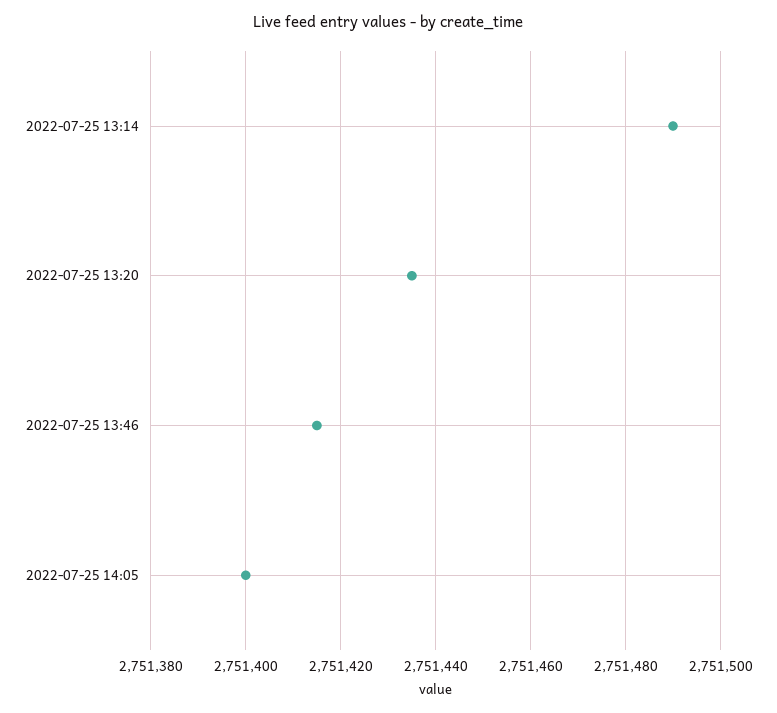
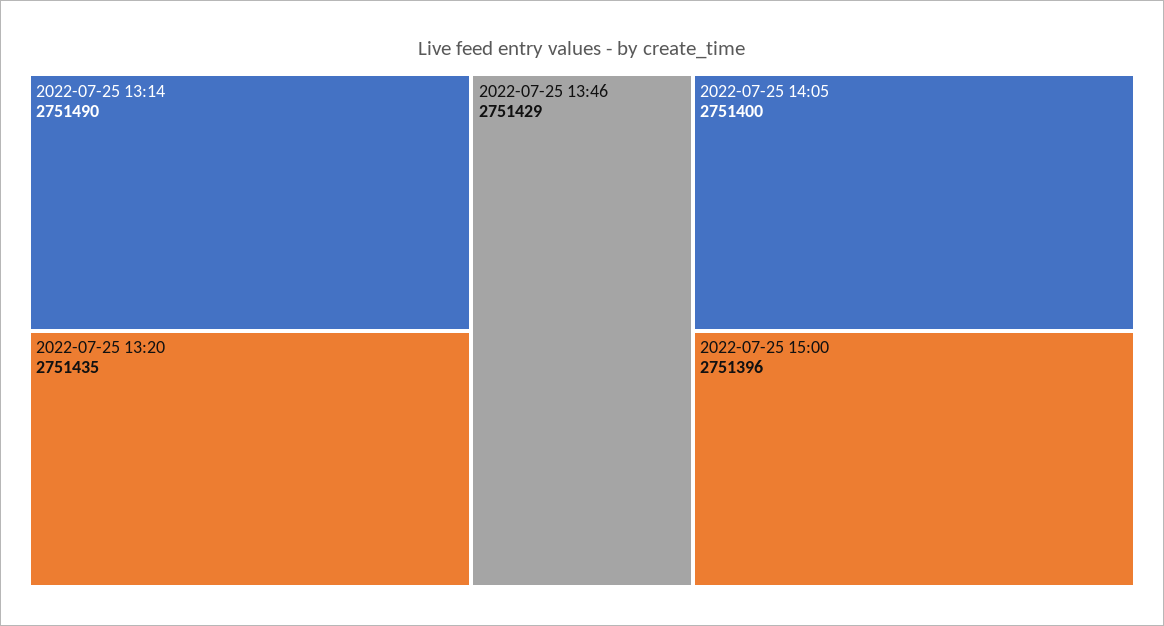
2022-07-25 13:46: 2751415 -> 2751429
2022-07-25 15:00: none -> 2751396

